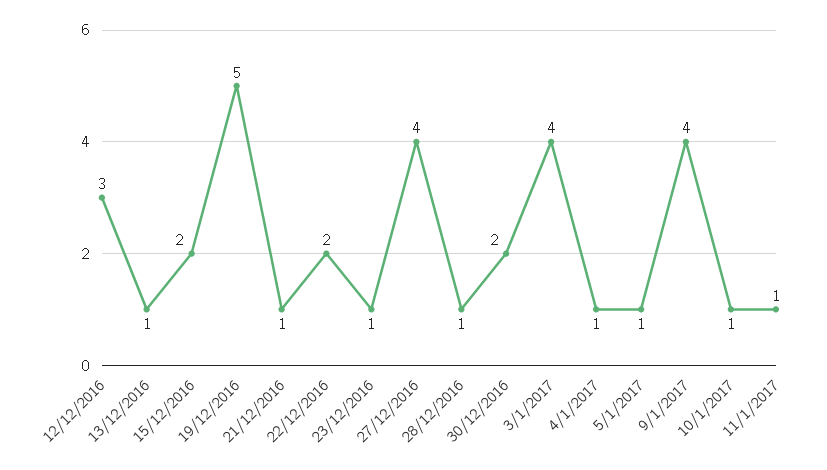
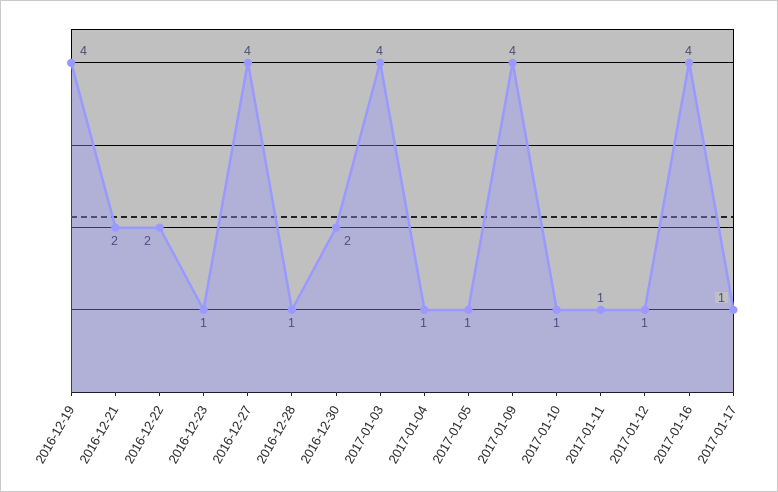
12/12/2016: 3 -> none
13/12/2016: 1 -> none
15/12/2016: 2 -> none
19/12/2016: 5 -> 4
21/12/2016: 1 -> 2
2017-01-12: none -> 1
2017-01-16: none -> 4
2017-01-17: none -> 1

